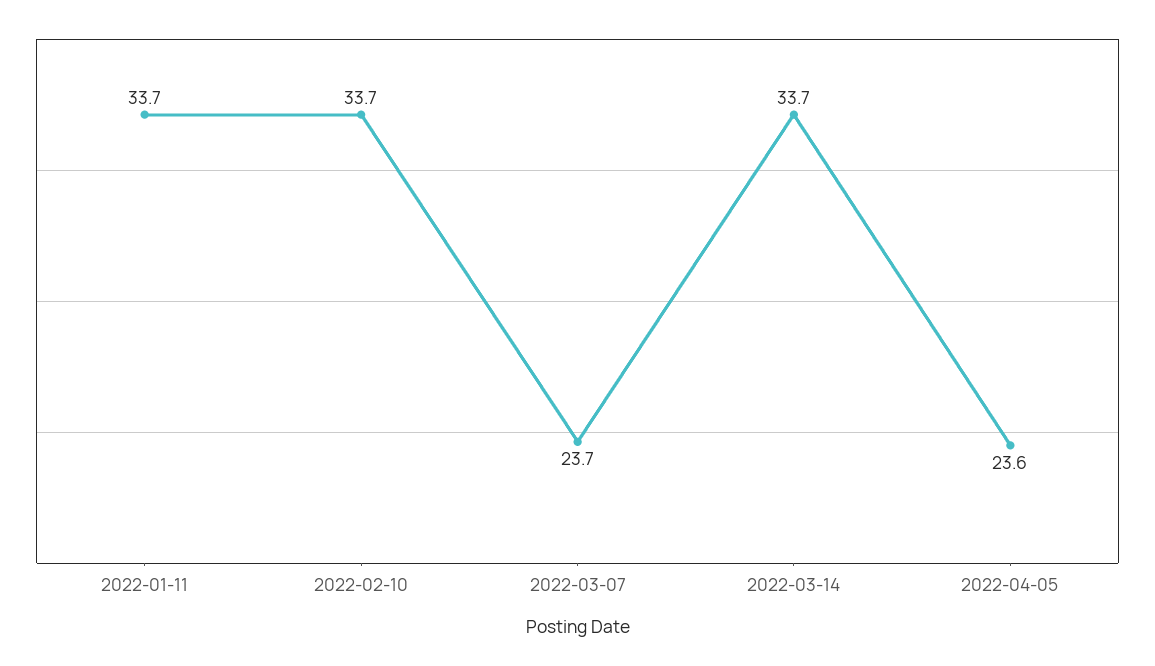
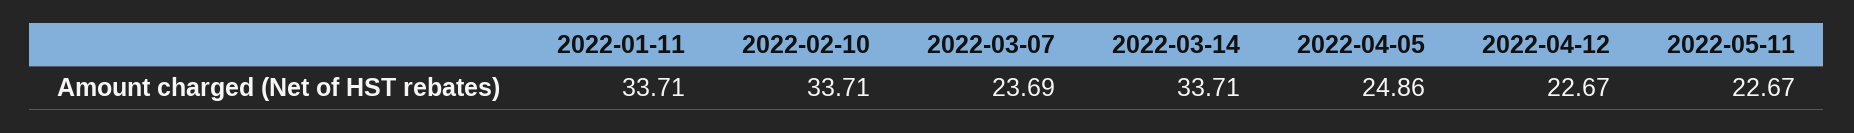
2022-04-05: 23.6 -> 24.86
2022-04-12: none -> 22.67
2022-05-11: none -> 22.67

